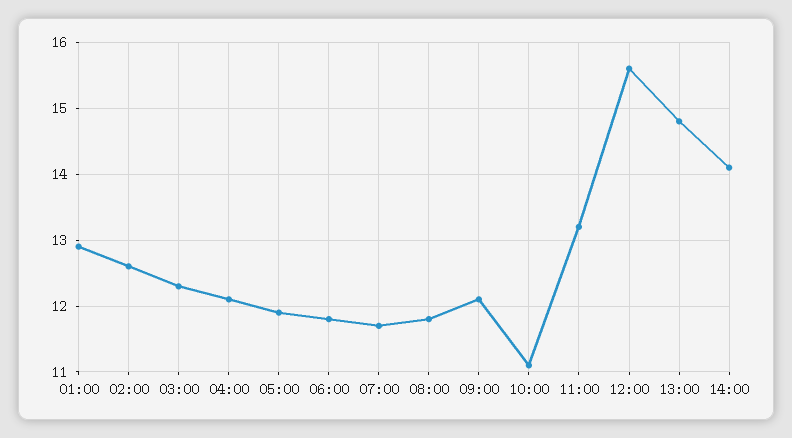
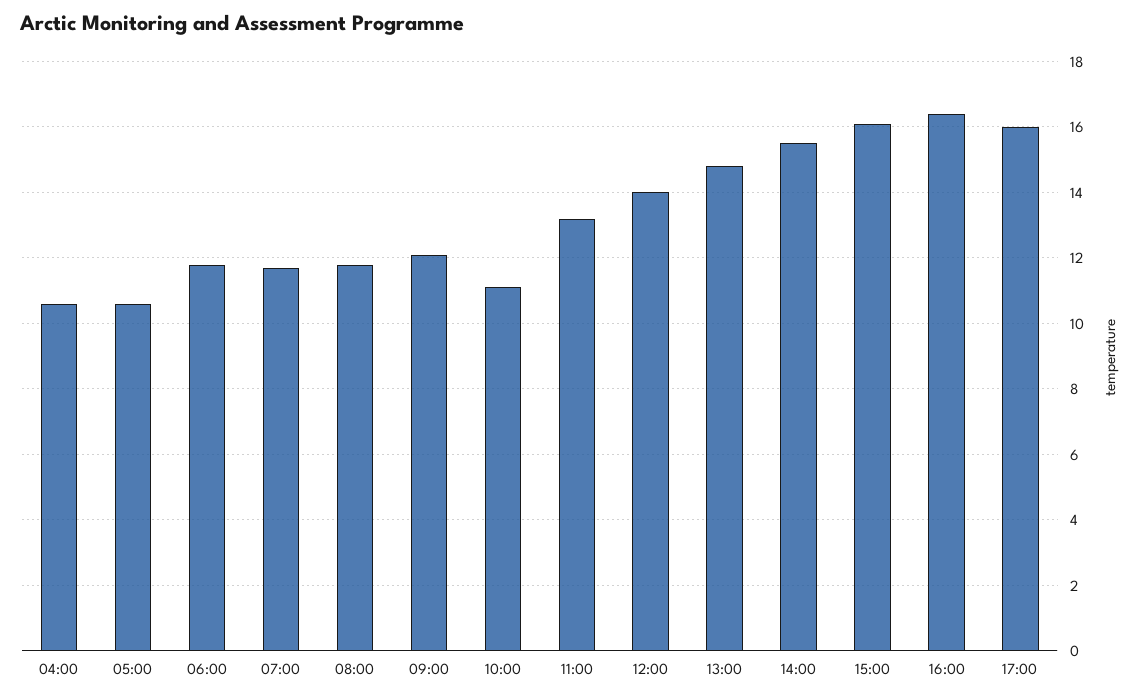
01:00: 12.9 -> none
02:00: 12.6 -> none
03:00: 12.3 -> none
04:00: 12.1 -> 10.5
05:00: 11.9 -> 10.5
12:00: 15.6 -> 14
14:00: 14.1 -> 15.5
15:00: none -> 16
16:00: none -> 16.5
17:00: none -> 16

